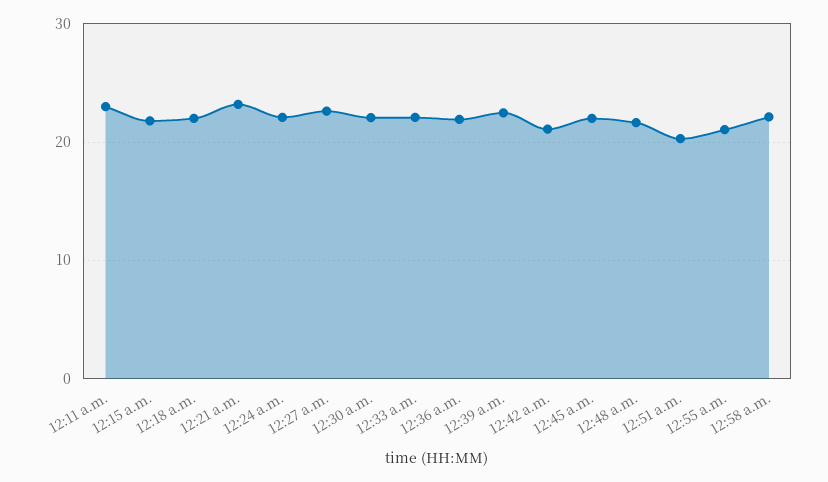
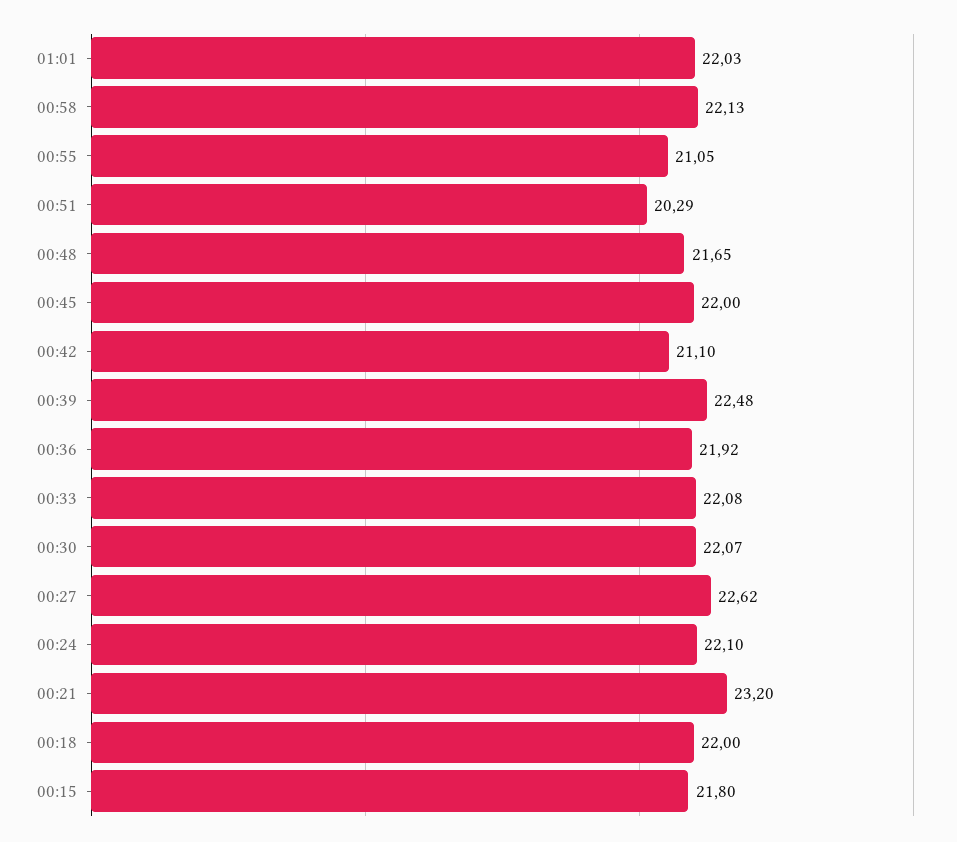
12:11 a.m.: 23 -> none
01:01: none -> 22.03

